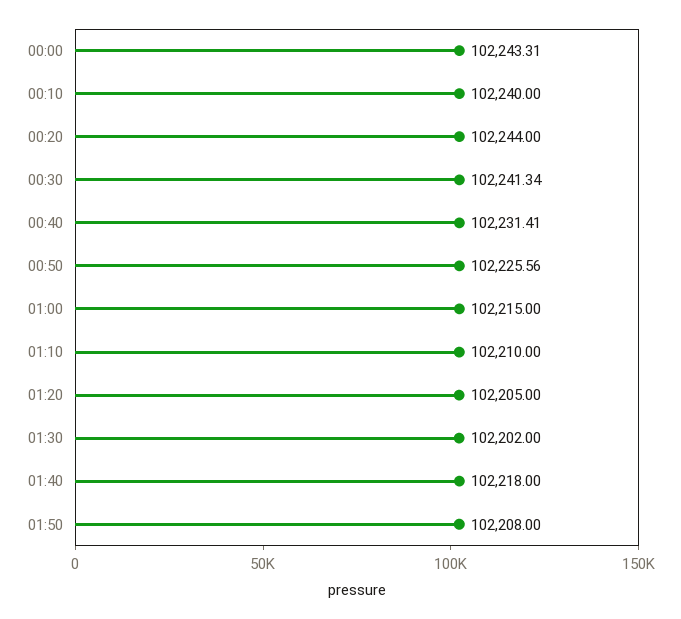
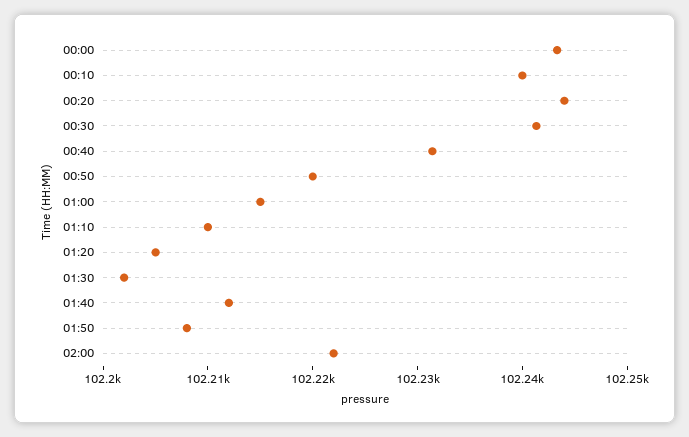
00:50: 102225.56 -> 102220
01:40: 102218 -> 102212
02:00: none -> 102222

